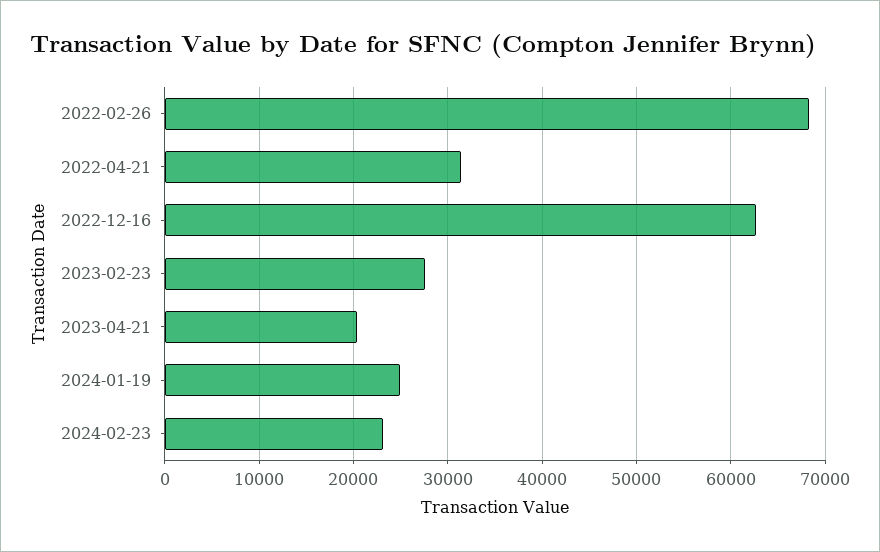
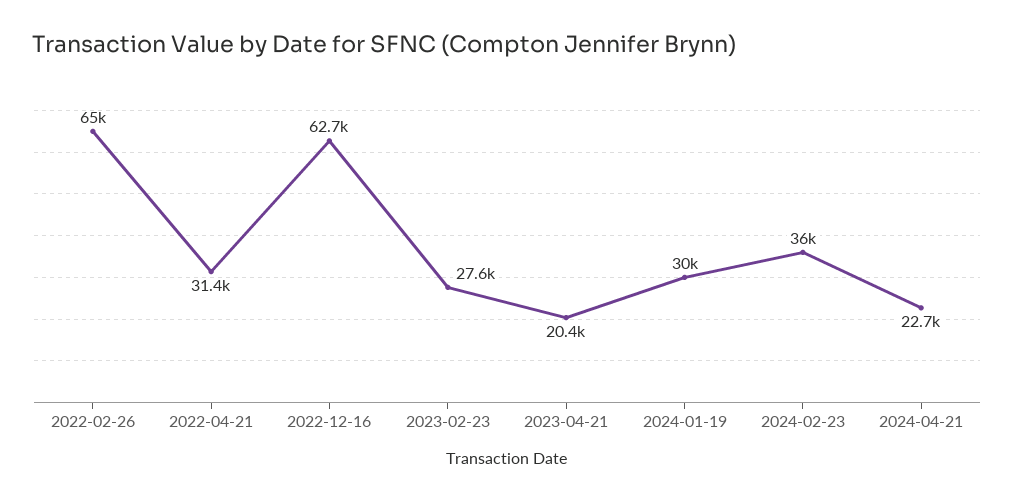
2022-02-26: 68000 -> 65000
2024-01-19: 25000 -> 30000
2024-02-23: 23000 -> 36000
2024-04-21: none -> 22700

